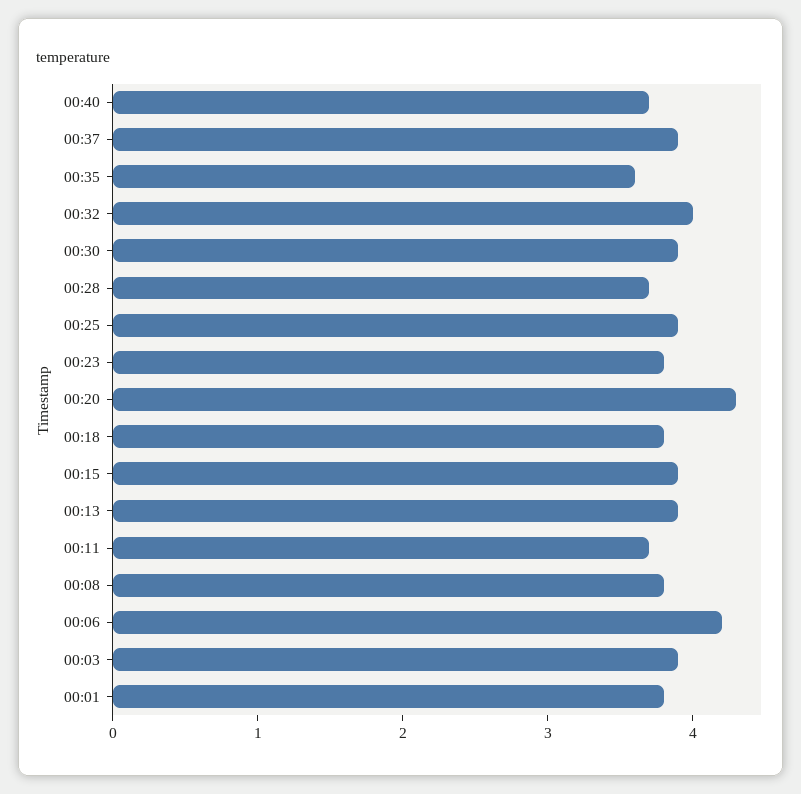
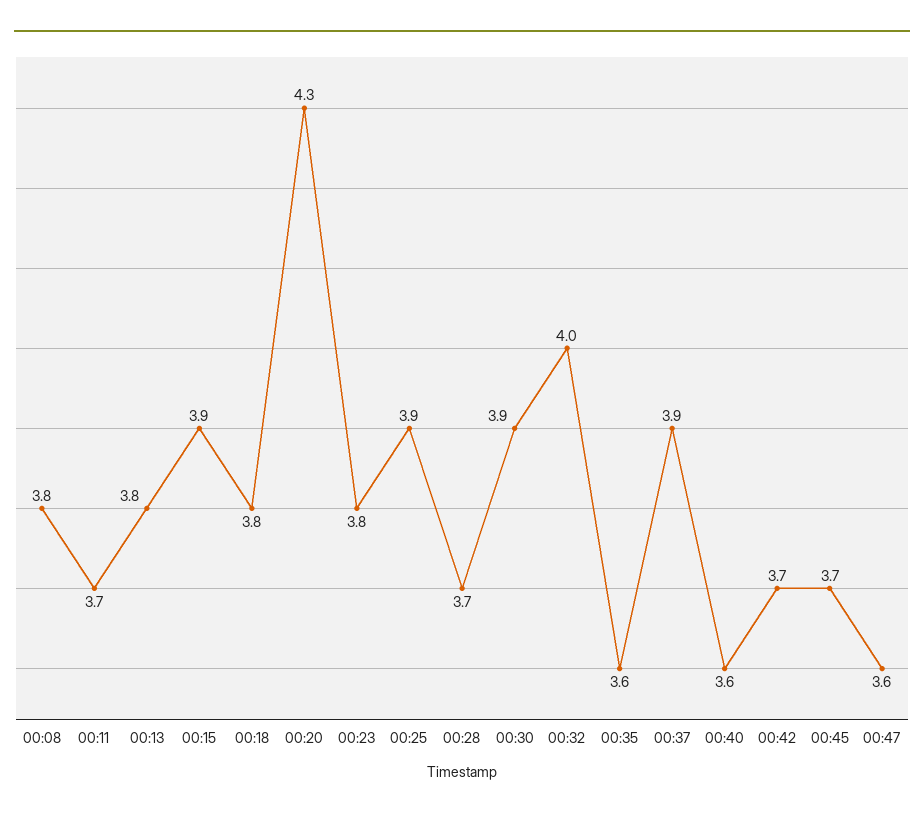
00:40: 3.7 -> 3.6
00:13: 3.9 -> 3.8
00:06: 4.2 -> none
00:03: 3.9 -> none
00:01: 3.8 -> none
00:42: none -> 3.7
00:45: none -> 3.7
00:47: none -> 3.6

